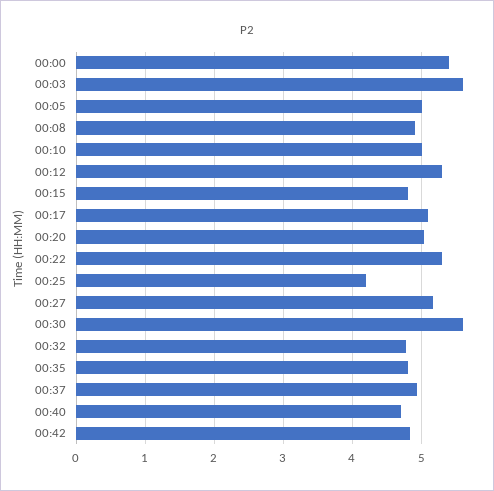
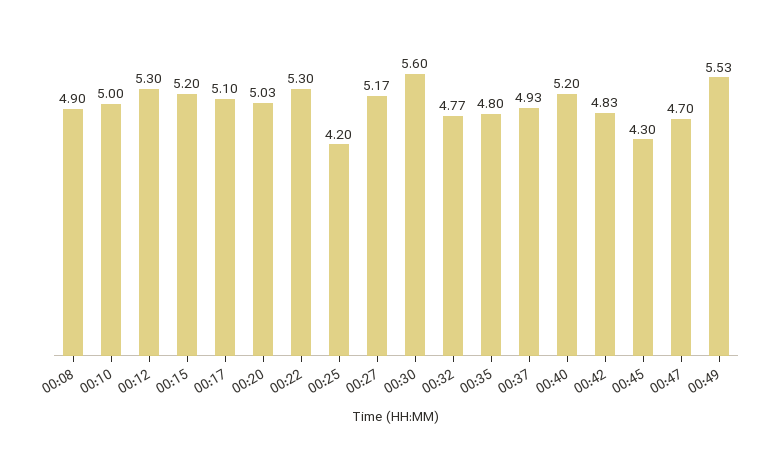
00:00: 5.4 -> none
00:03: 5.6 -> none
00:05: 5 -> none
00:15: 4.8 -> 5.2
00:40: 4.7 -> 5.2
00:45: none -> 4.3
00:47: none -> 4.7
00:49: none -> 5.53

